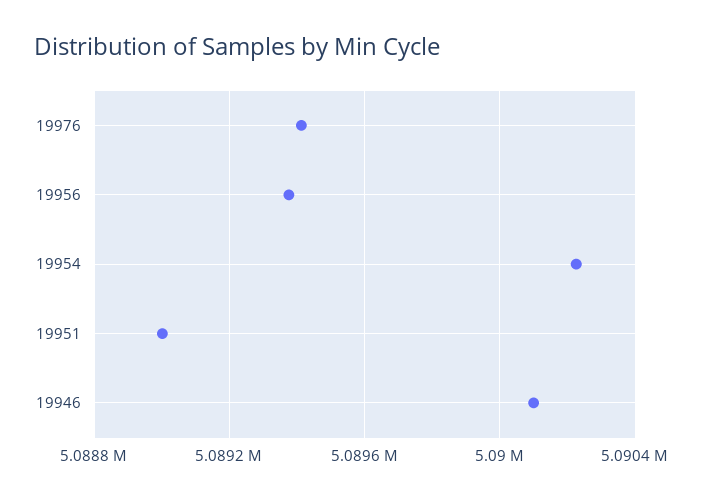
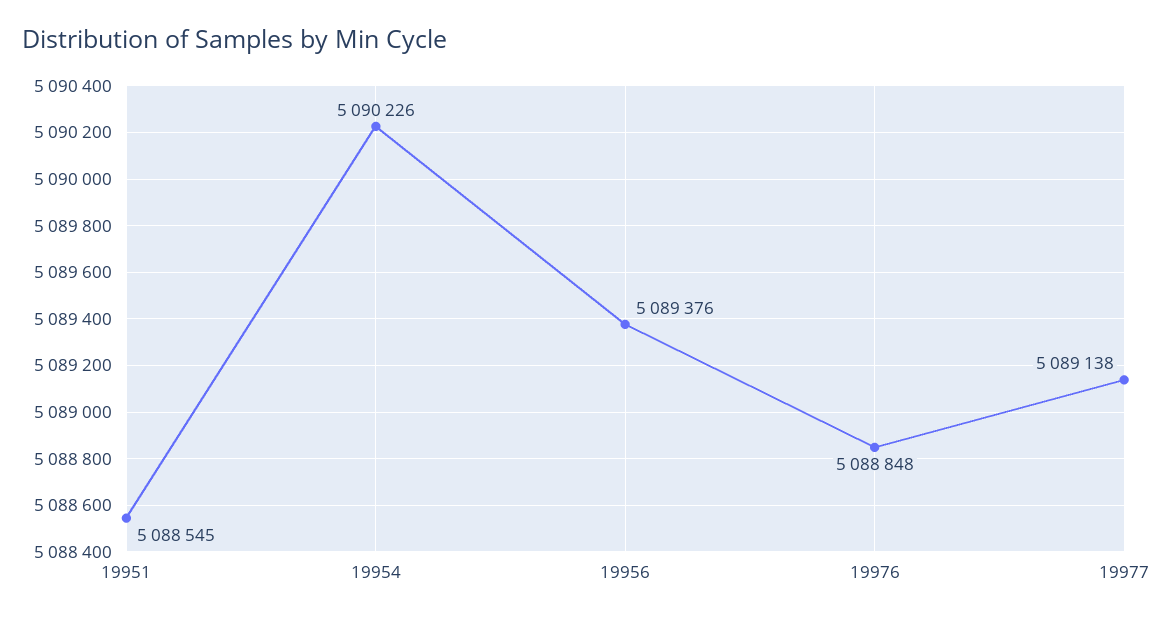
19976: 5089400 -> 5088848
19951: 5089000 -> 5088545
19946: 5090100 -> none
19977: none -> 5089138

